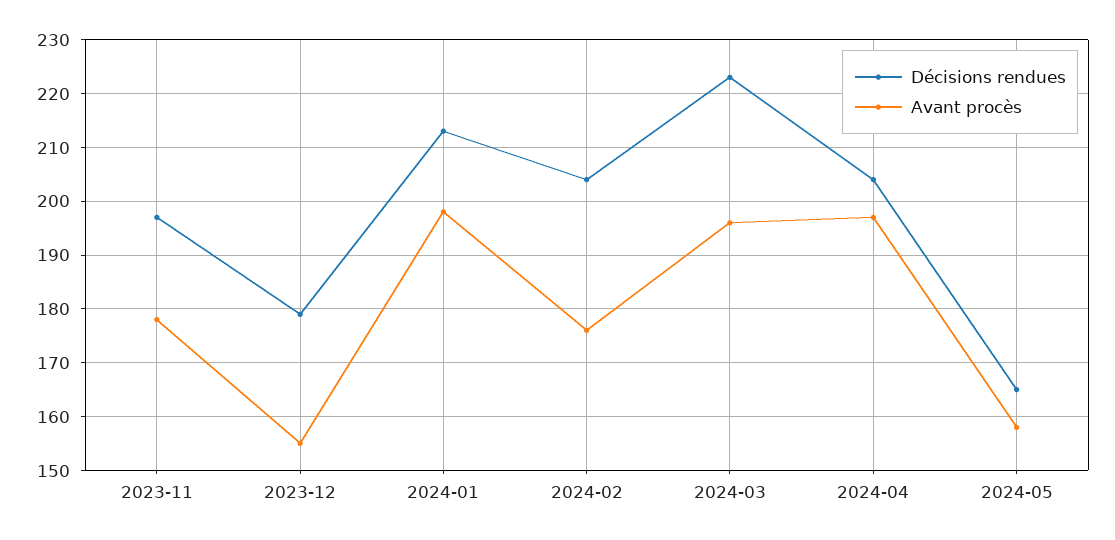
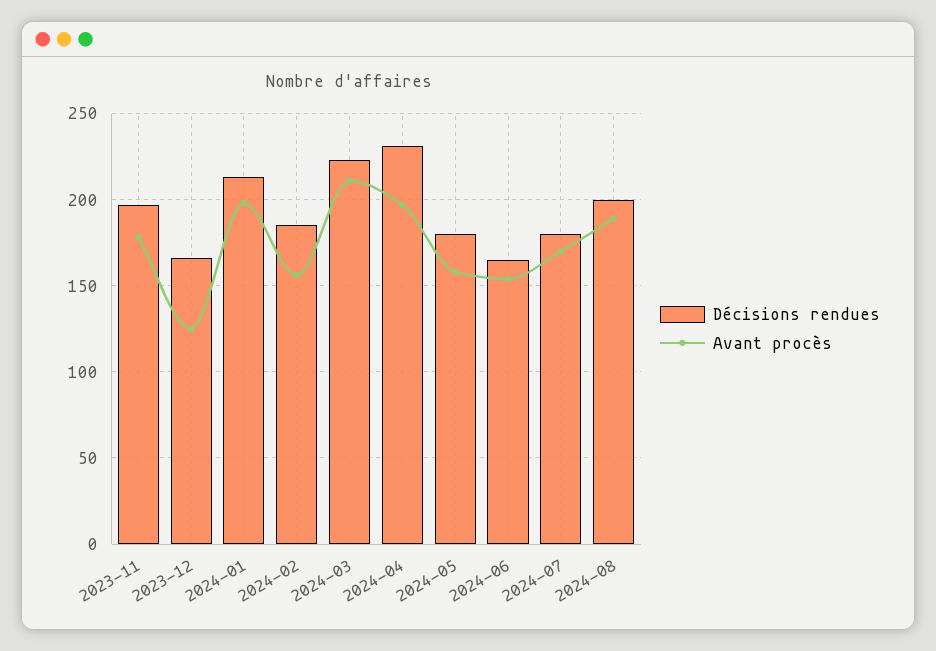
Décisions rendues, 2023-12: 180 -> 165
Avant procès, 2023-12: 155 -> 125
Décisions rendues, 2024-02: 205 -> 185
Avant procès, 2024-02: 175 -> 155
Avant procès, 2024-03: 195 -> 210
Décisions rendues, 2024-04: 205 -> 230
Décisions rendues, 2024-05: 165 -> 180
Décisions rendues, 2024-06: none -> 165
Avant procès, 2024-06: none -> 155
Décisions rendues, 2024-07: none -> 180
Avant procès, 2024-07: none -> 170
Décisions rendues, 2024-08: none -> 200
Avant procès, 2024-08: none -> 190

